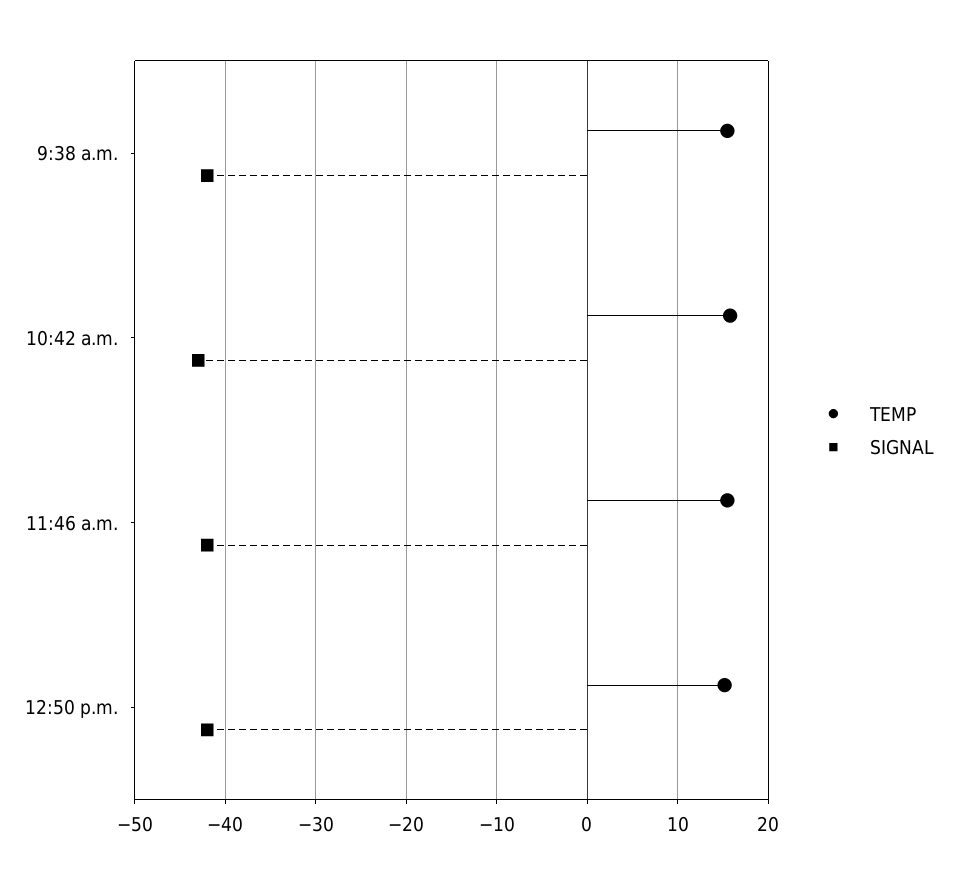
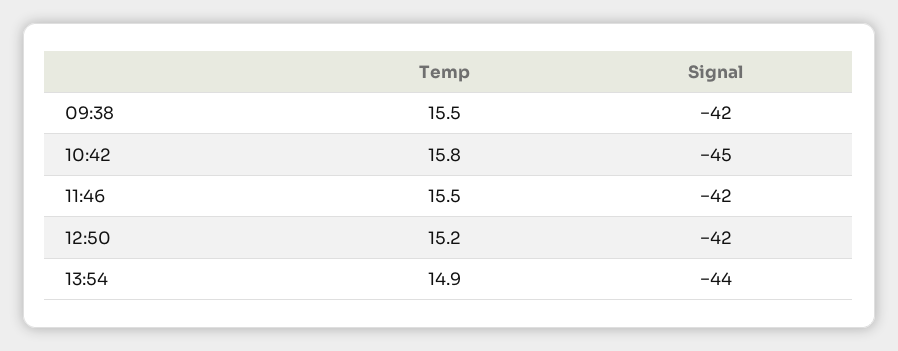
SIGNAL, 10:42 a.m.: -43 -> -45
TEMP, 13:54: none -> 14.9
SIGNAL, 13:54: none -> -44

